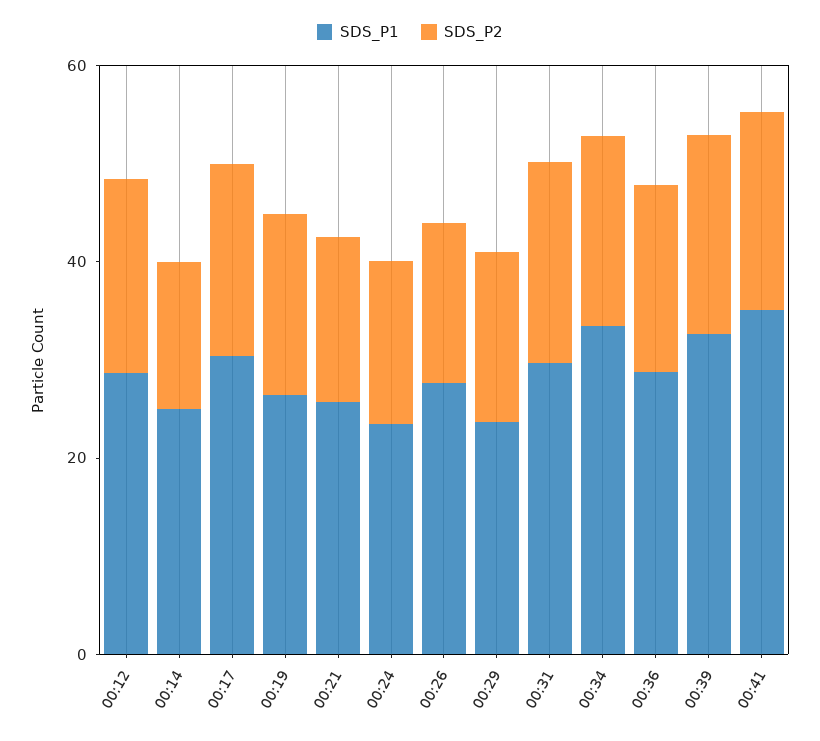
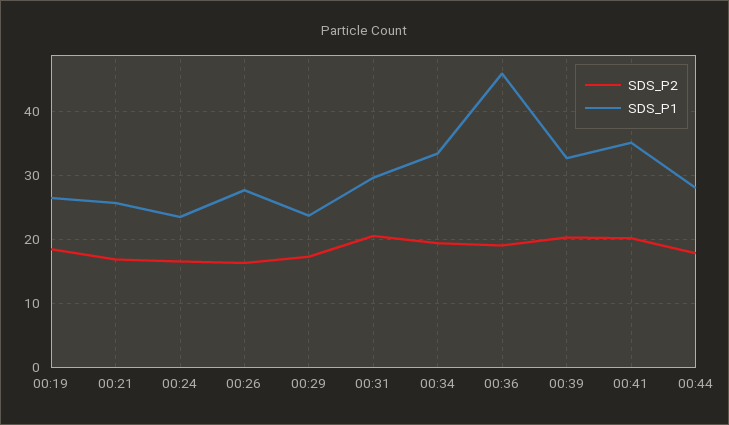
SDS_P1, 00:12: 30 -> none
SDS_P2, 00:12: 20 -> none
SDS_P1, 00:14: 25 -> none
SDS_P2, 00:14: 15 -> none
SDS_P1, 00:17: 30 -> none
SDS_P2, 00:17: 20 -> none
SDS_P1, 00:36: 30 -> 46
SDS_P2, 00:44: none -> 18
SDS_P1, 00:44: none -> 28

